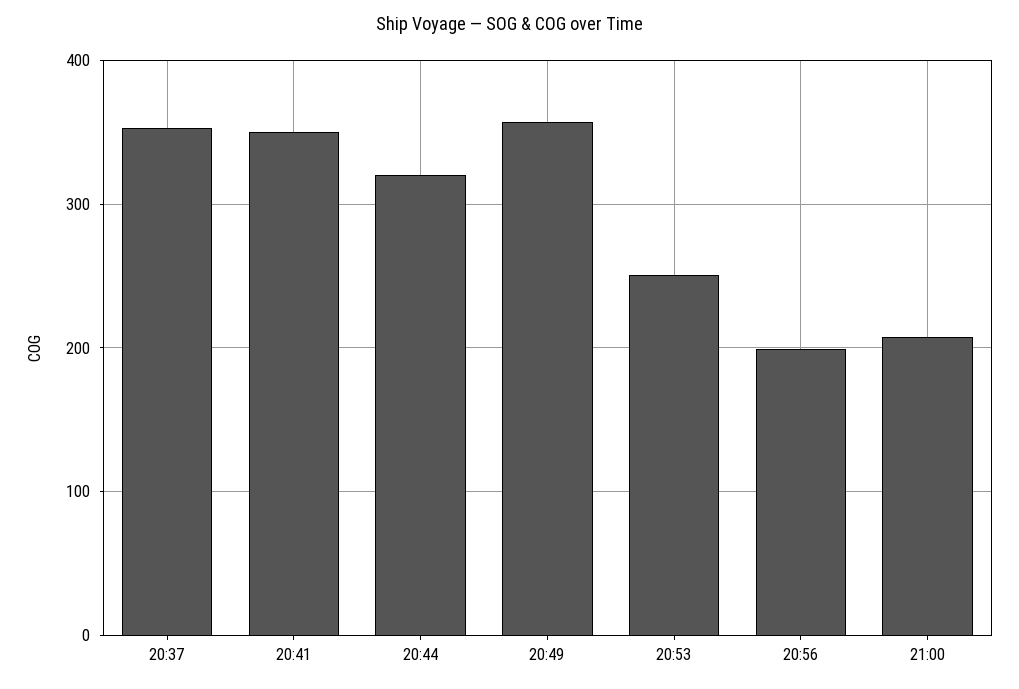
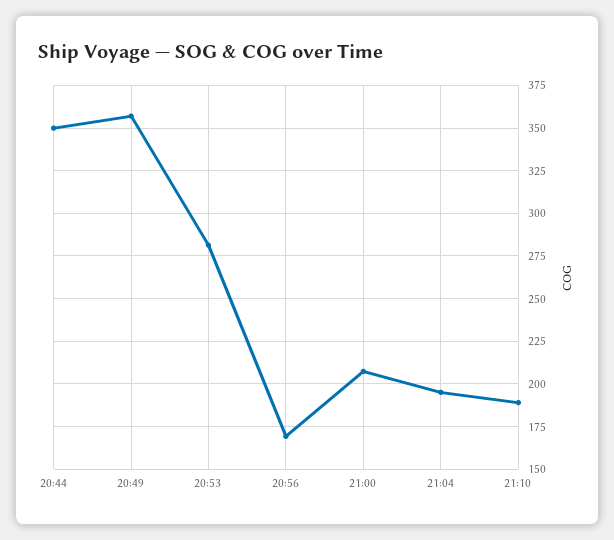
20:37: 350 -> none
20:41: 350 -> none
20:44: 320 -> 350
20:53: 250 -> 280
20:56: 200 -> 170
21:04: none -> 195
21:10: none -> 190

